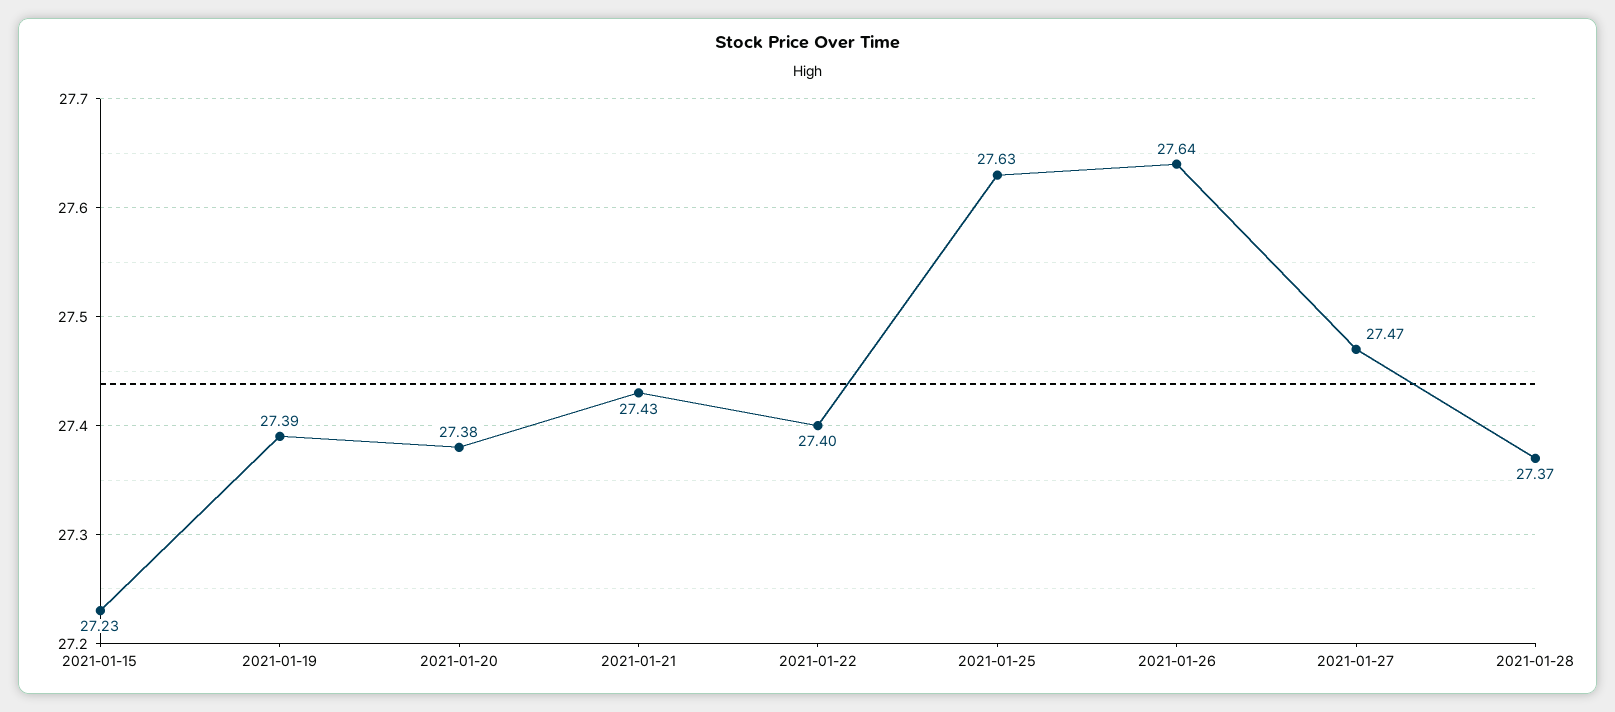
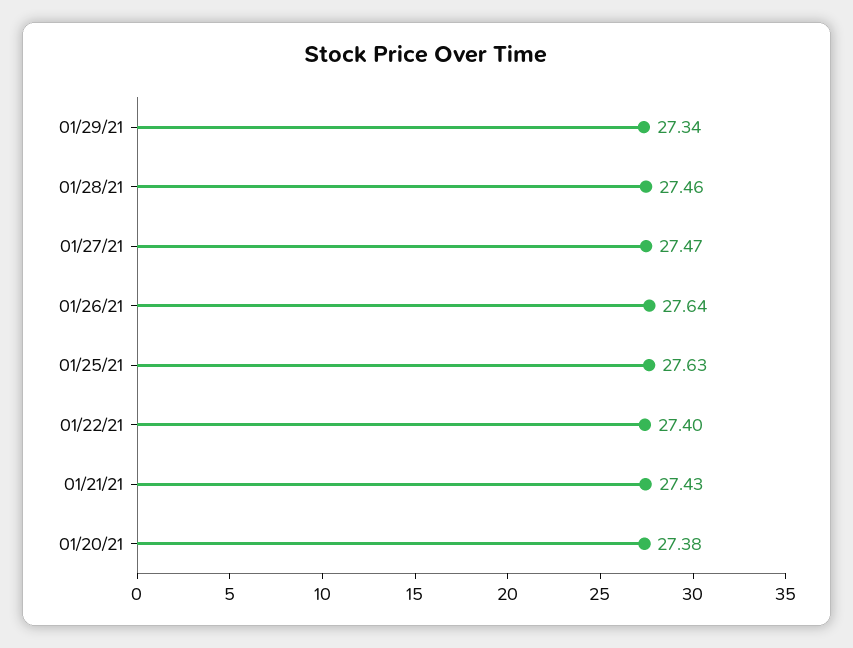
2021-01-15: 27.23 -> none
2021-01-19: 27.39 -> none
2021-01-28: 27.37 -> 27.46
01/29/21: none -> 27.34

